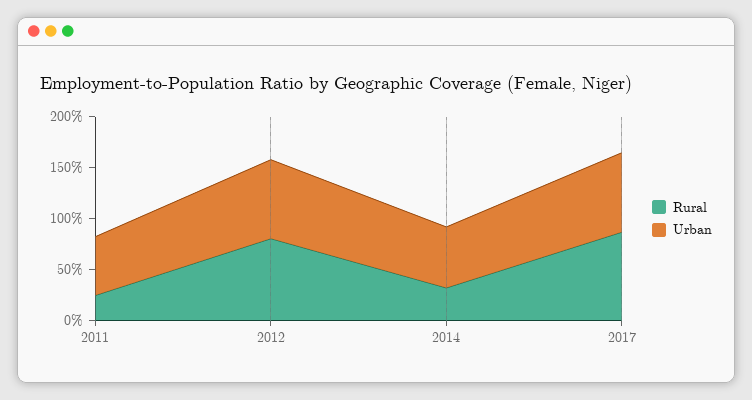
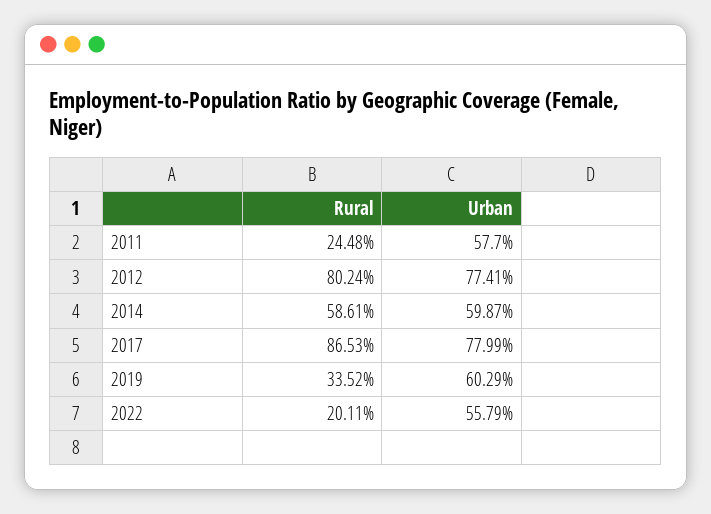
Rural, 2014: 30 -> 58.61
Rural, 2019: none -> 33.52
Urban, 2019: none -> 60.29
Rural, 2022: none -> 20.11
Urban, 2022: none -> 55.79

